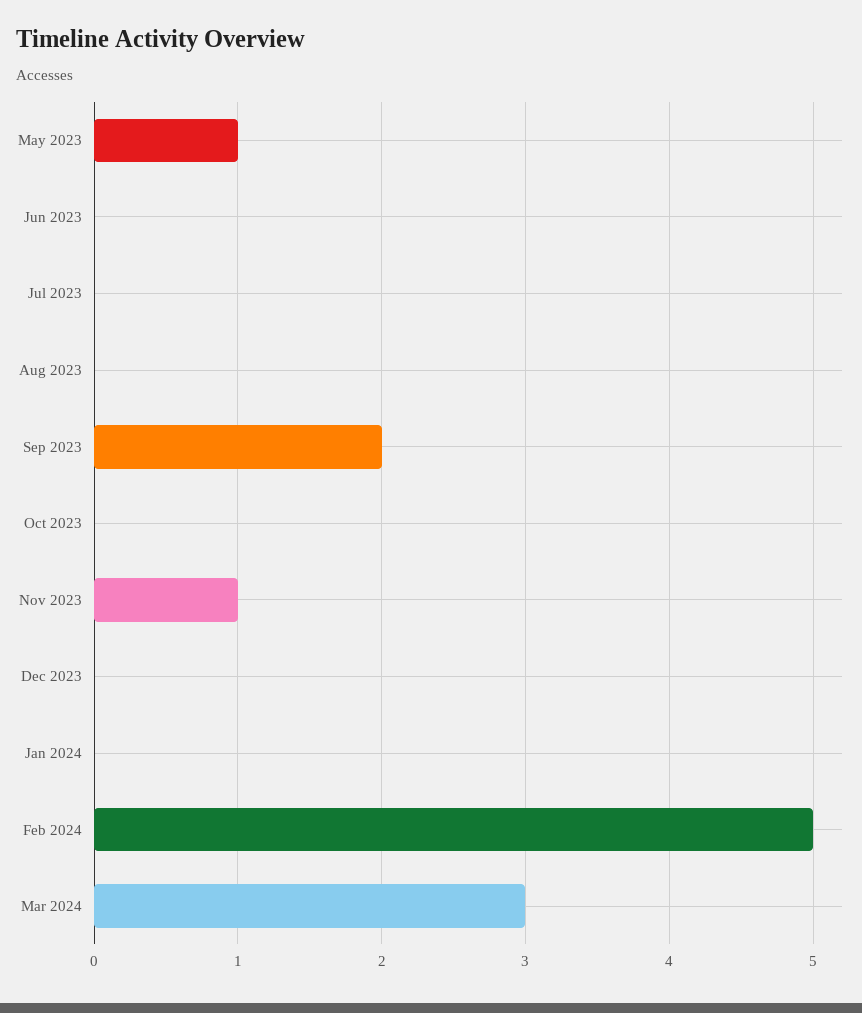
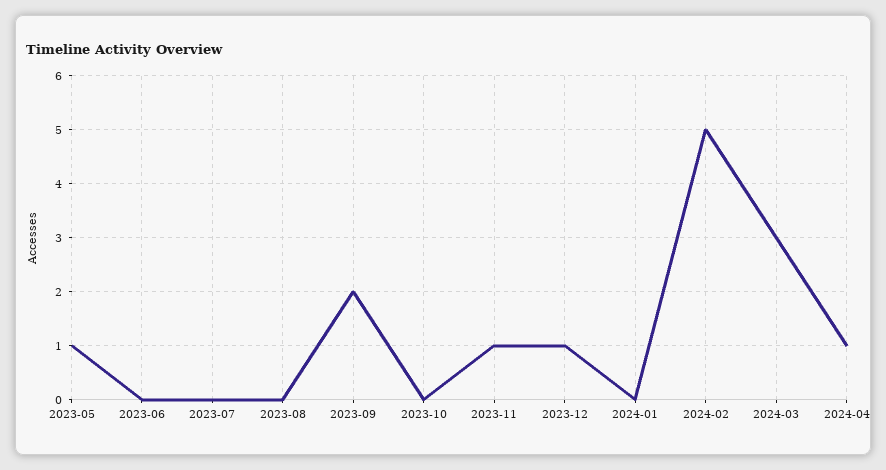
Dec 2023: 0 -> 1
2024-04: none -> 1

